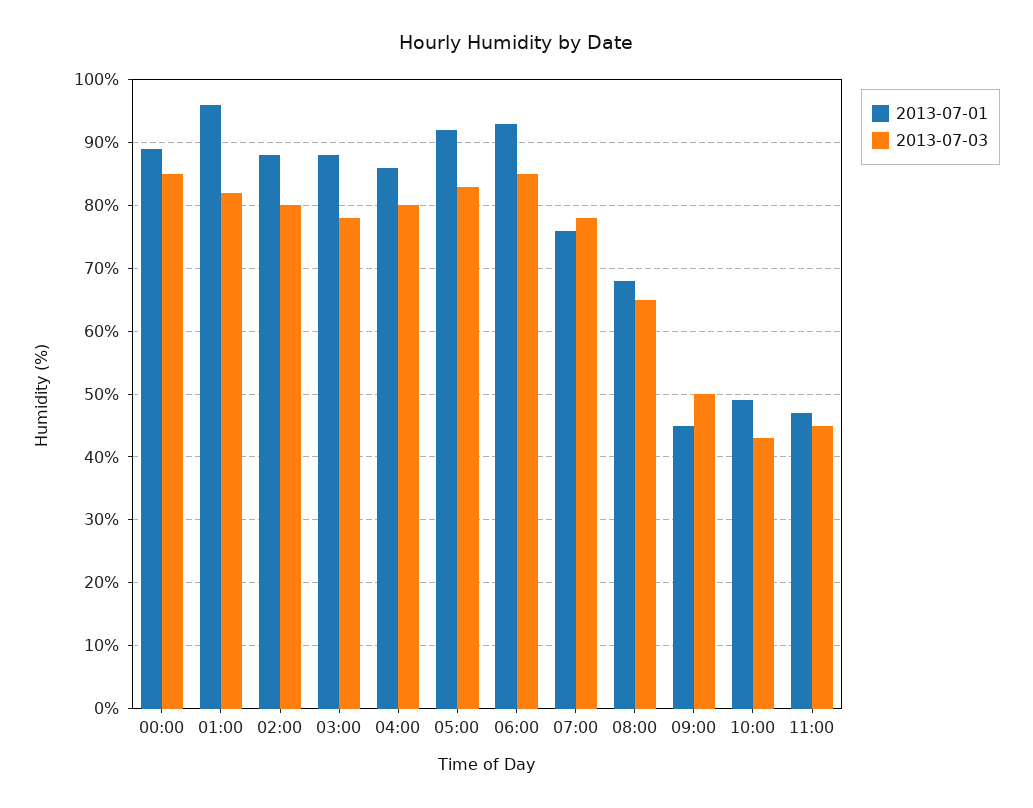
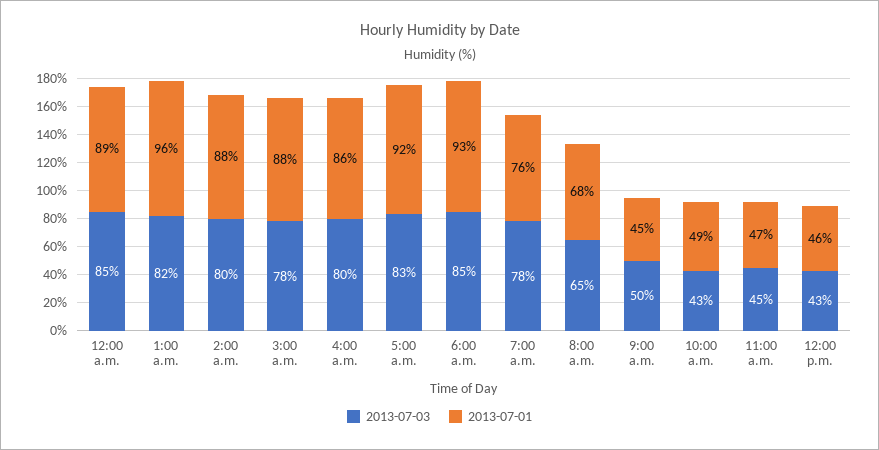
2013-07-03, 12:00 p.m.: none -> 43
2013-07-01, 12:00 p.m.: none -> 46

